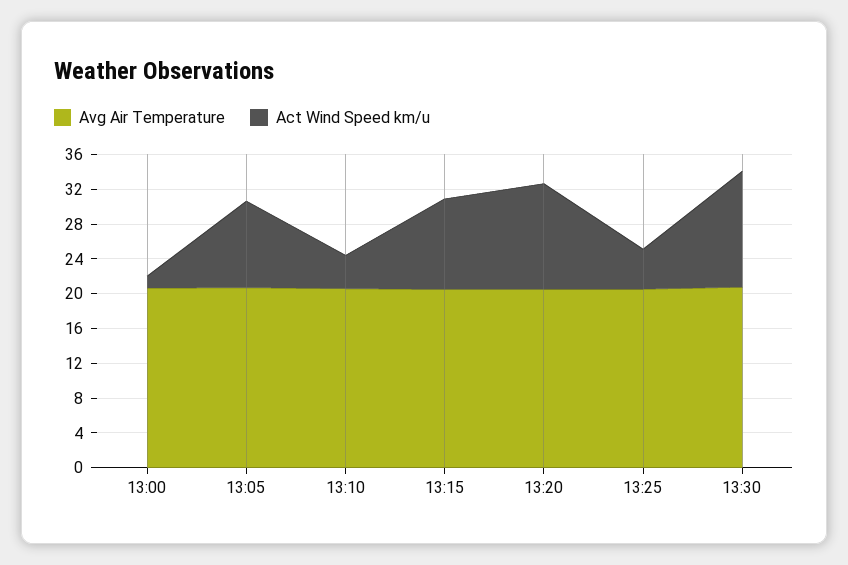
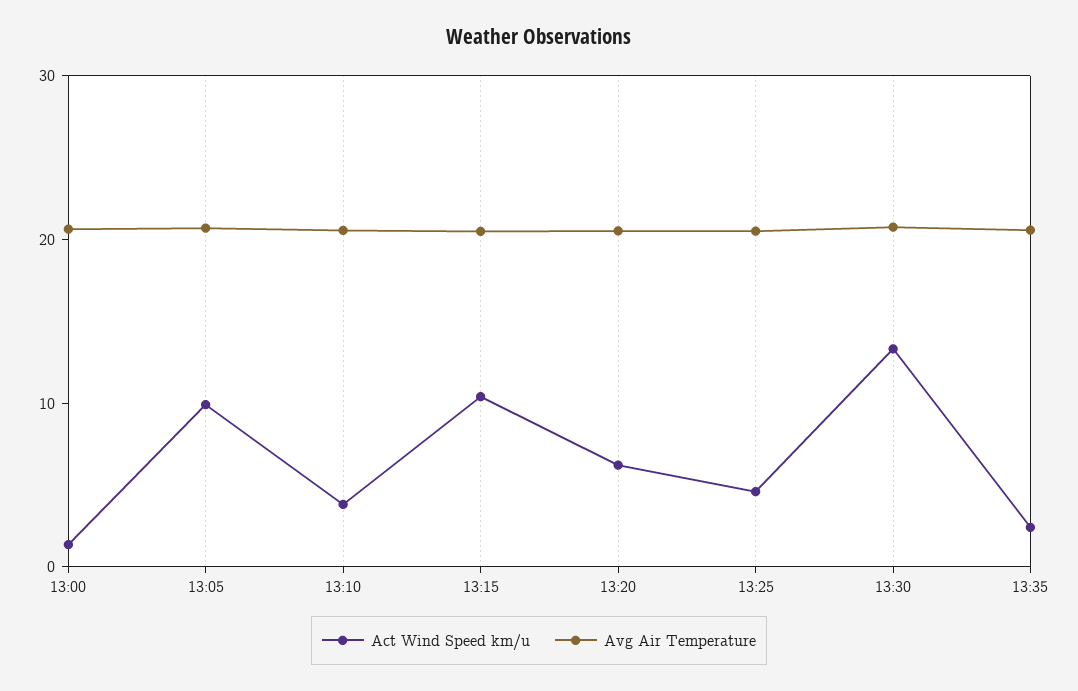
Act Wind Speed km/u, 13:20: 12 -> 6
Act Wind Speed km/u, 13:35: none -> 2
Avg Air Temperature, 13:35: none -> 20

